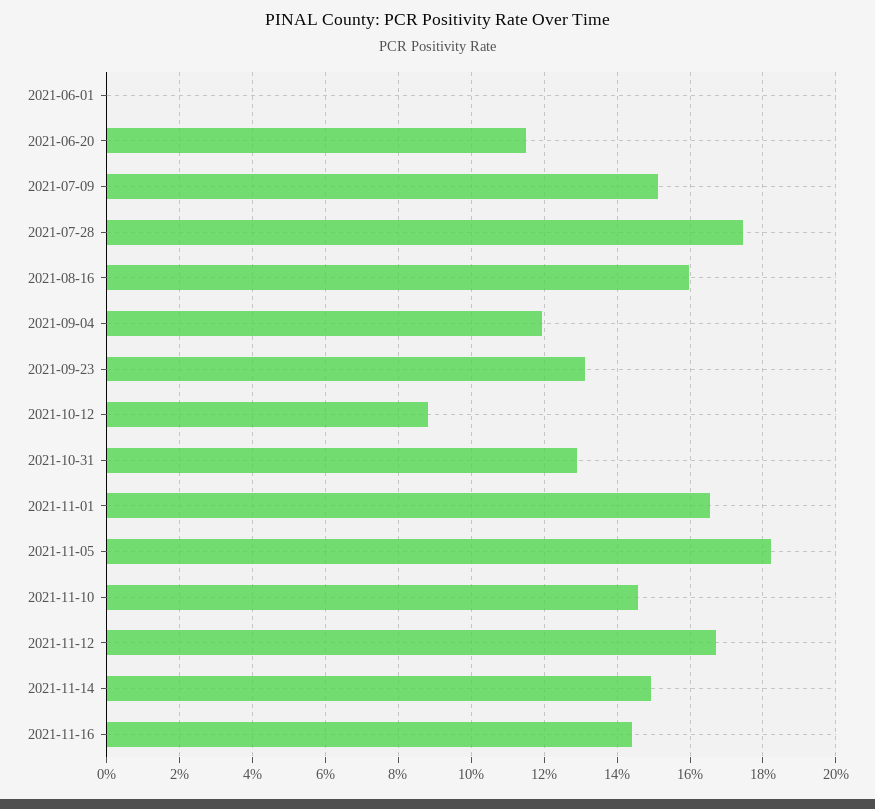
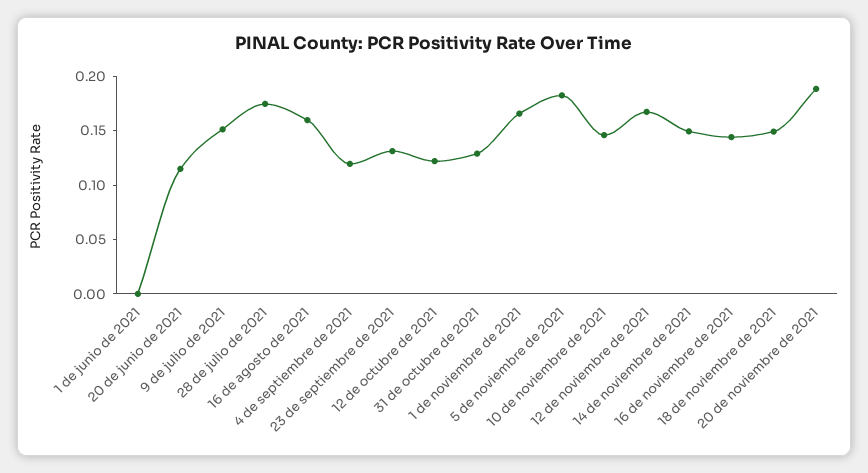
2021-10-12: 0.088 -> 0.12
18 de noviembre de 2021: none -> 0.15
20 de noviembre de 2021: none -> 0.19

